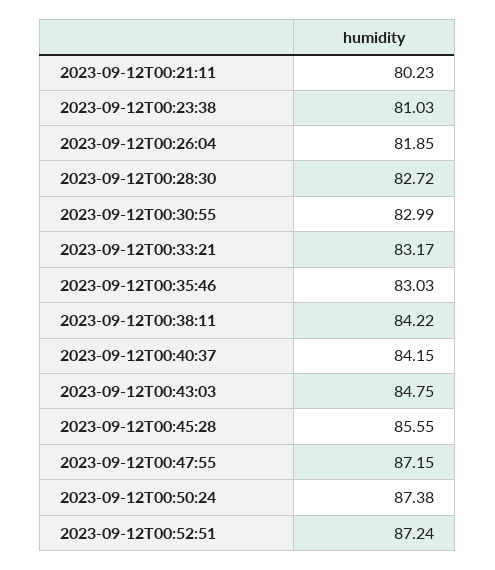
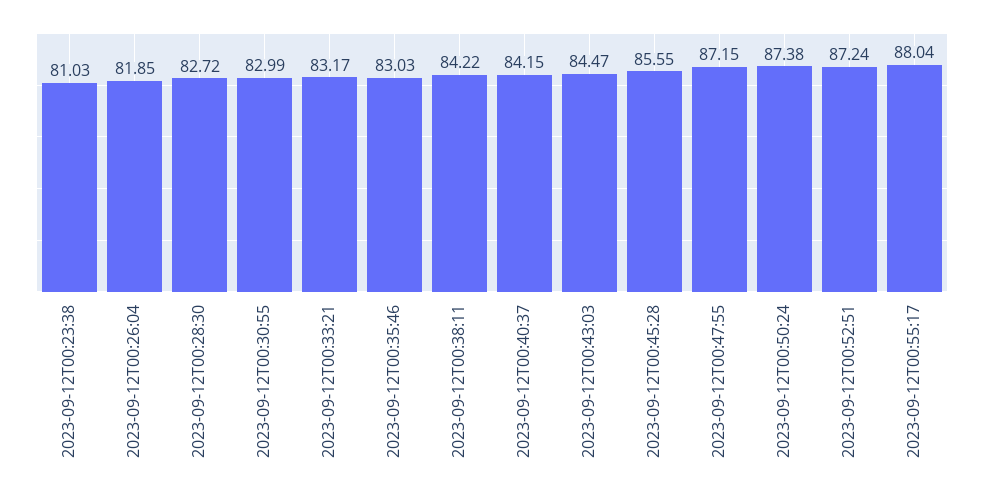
2023-09-12T00:21:11: 80.23 -> none
2023-09-12T00:43:03: 84.75 -> 84.47
2023-09-12T00:55:17: none -> 88.04

